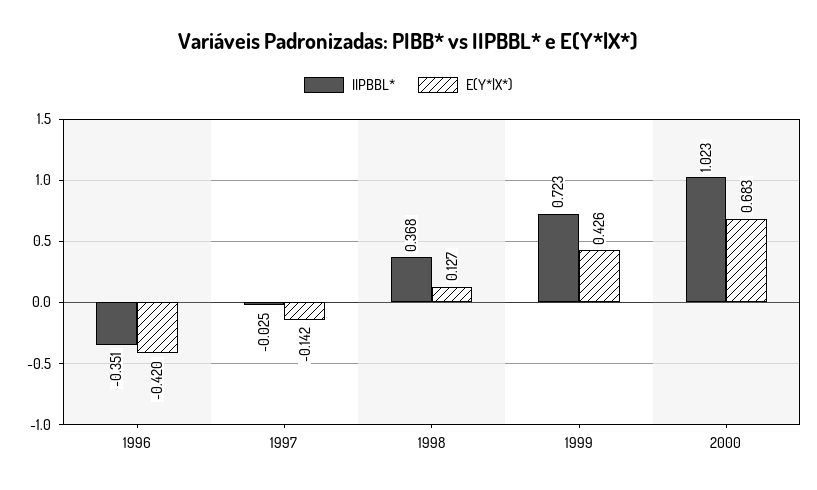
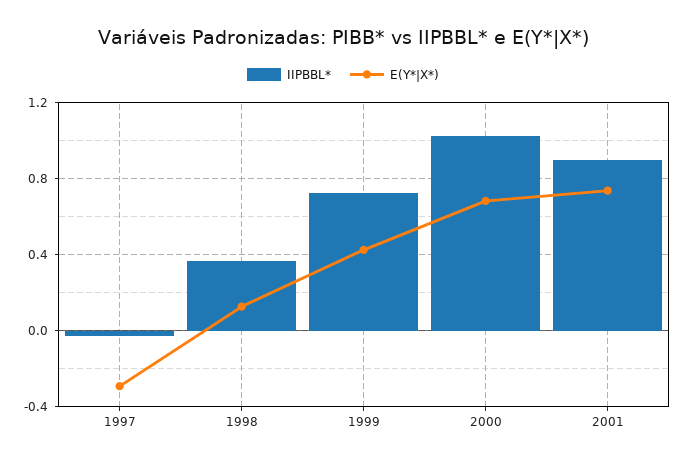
IIPBBL*, 1996: -0.351 -> none
E(Y*|X*), 1996: -0.42 -> none
E(Y*|X*), 1997: -0.142 -> -0.3
IIPBBL*, 2001: none -> 0.9
E(Y*|X*), 2001: none -> 0.75

